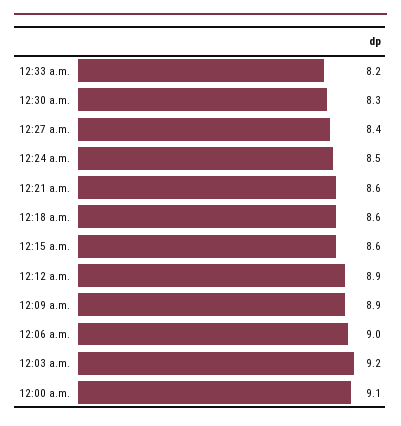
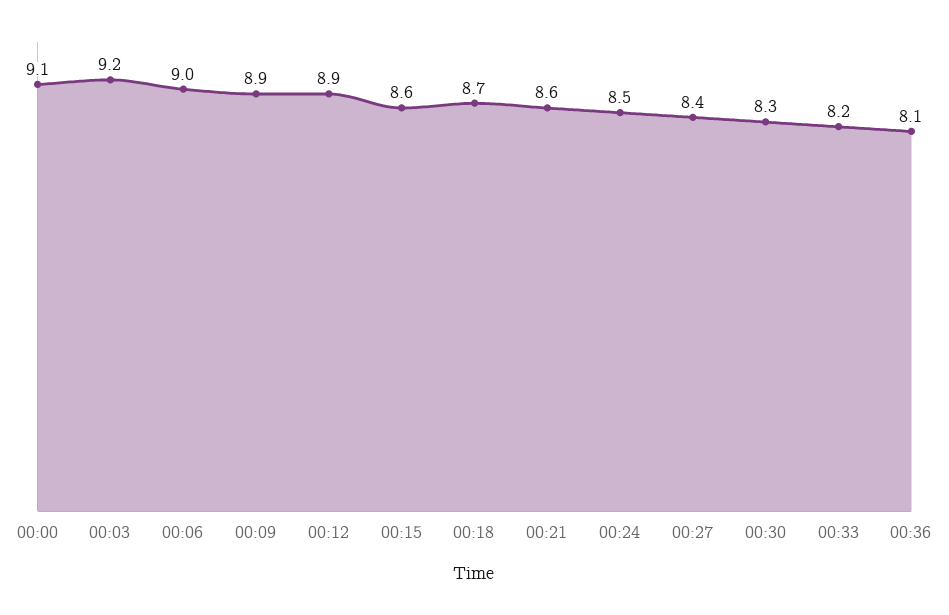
12:18 a.m.: 8.6 -> 8.7
00:36: none -> 8.1

